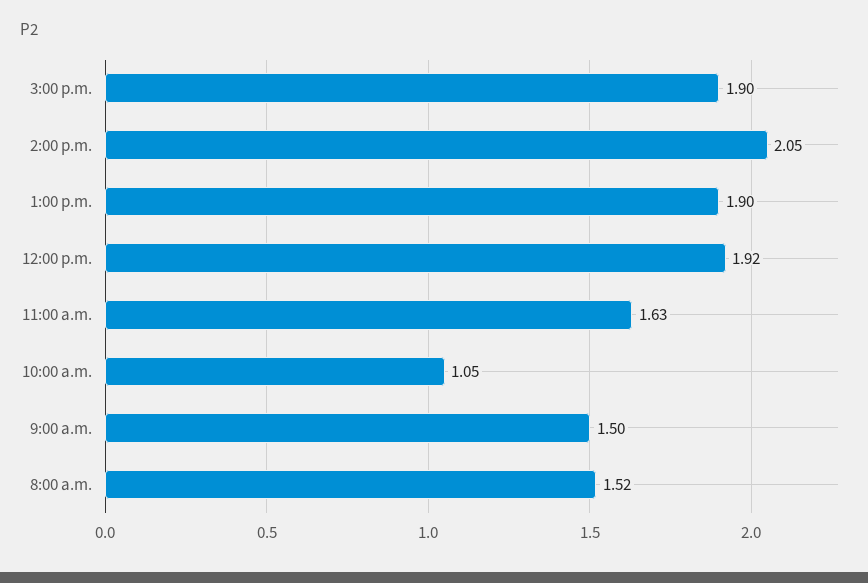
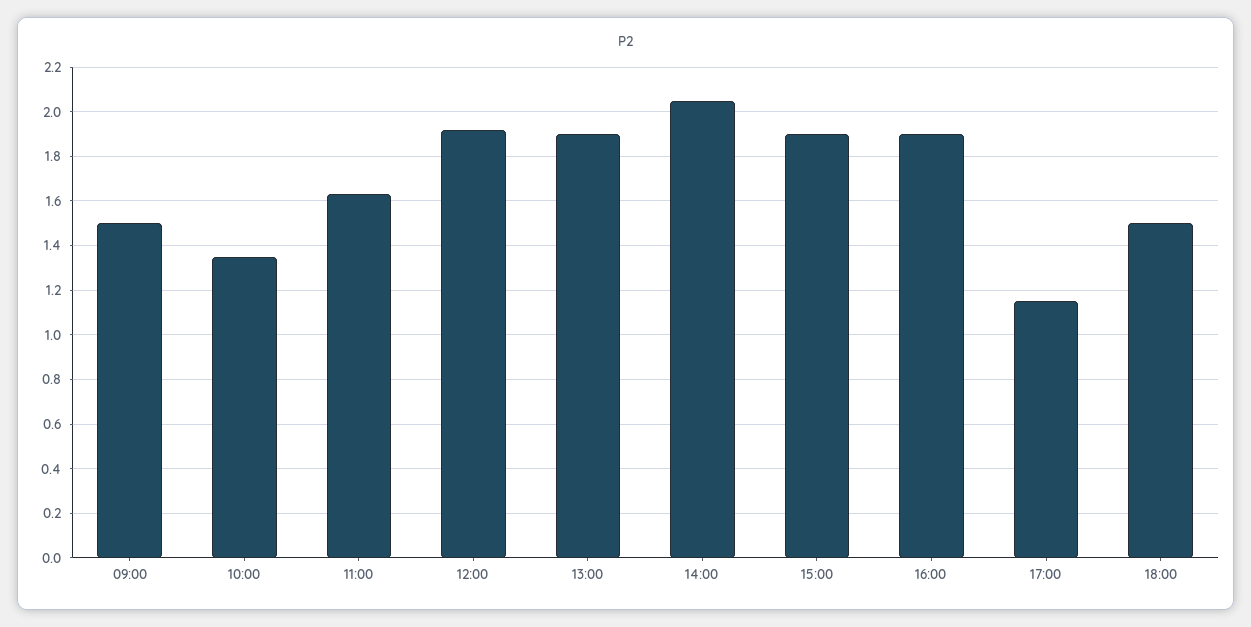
10:00 a.m.: 1.05 -> 1.35
8:00 a.m.: 1.52 -> none
16:00: none -> 1.9
17:00: none -> 1.15
18:00: none -> 1.5

